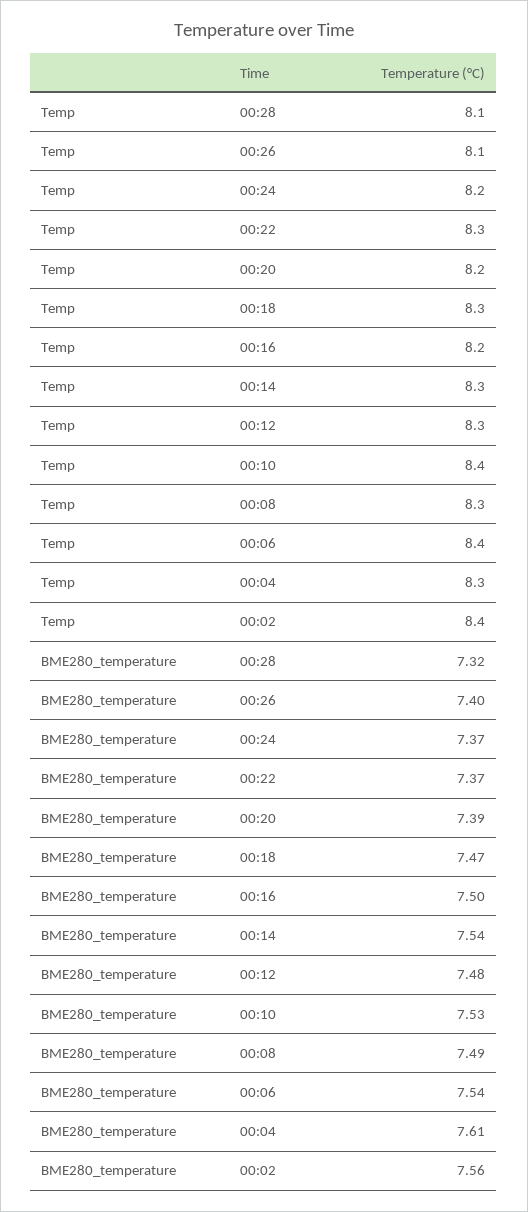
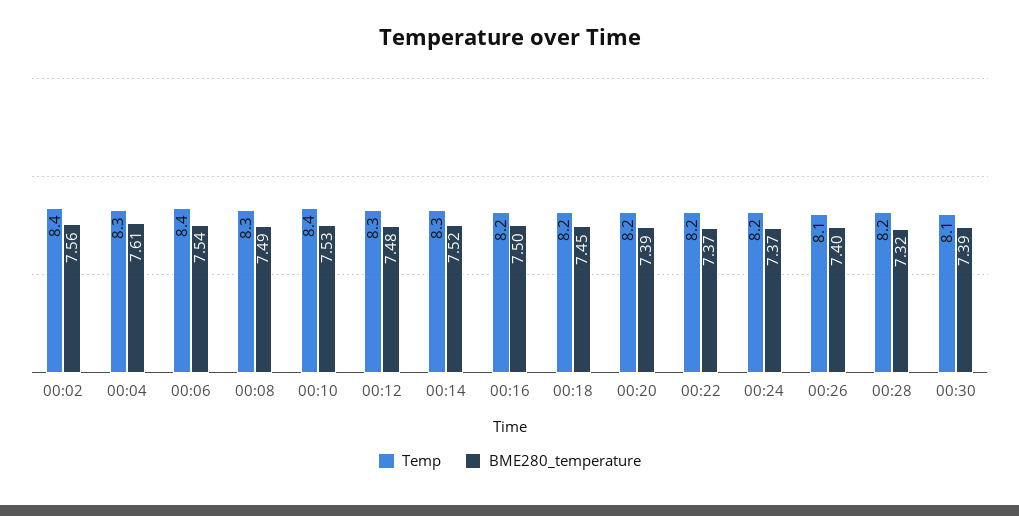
Temp, 00:28: 8.1 -> 8.2
Temp, 00:22: 8.3 -> 8.2
Temp, 00:18: 8.3 -> 8.2
BME280_temperature, 00:18: 7.47 -> 7.45
BME280_temperature, 00:14: 7.54 -> 7.52
Temp, 00:30: none -> 8.1
BME280_temperature, 00:30: none -> 7.39

